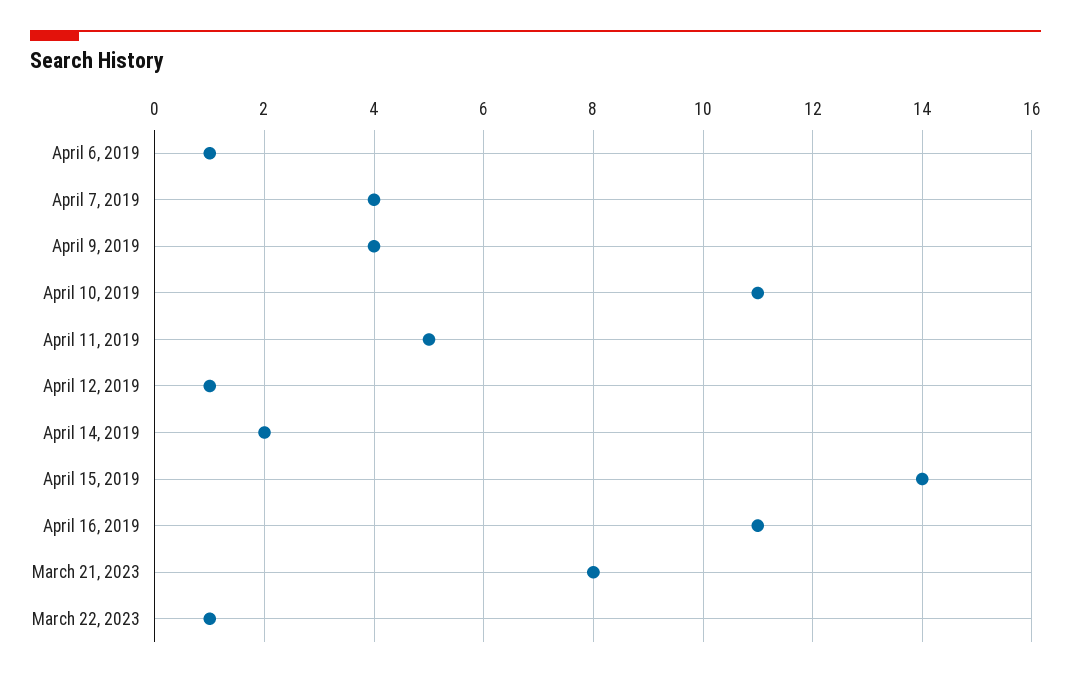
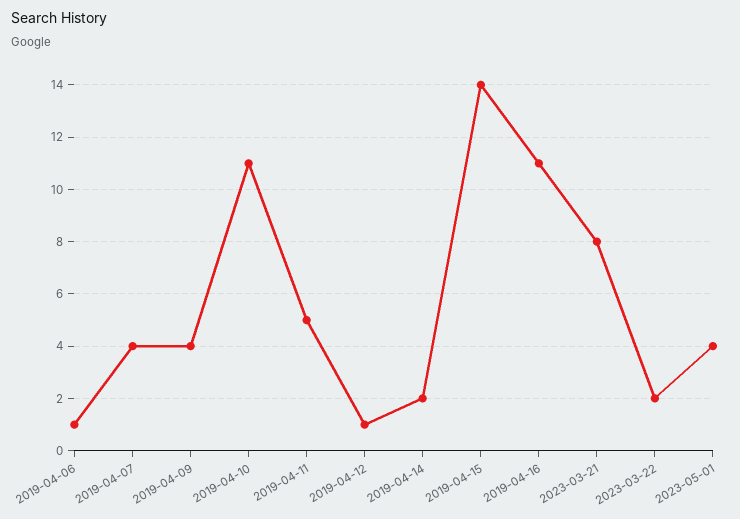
March 22, 2023: 1 -> 2
2023-05-01: none -> 4

